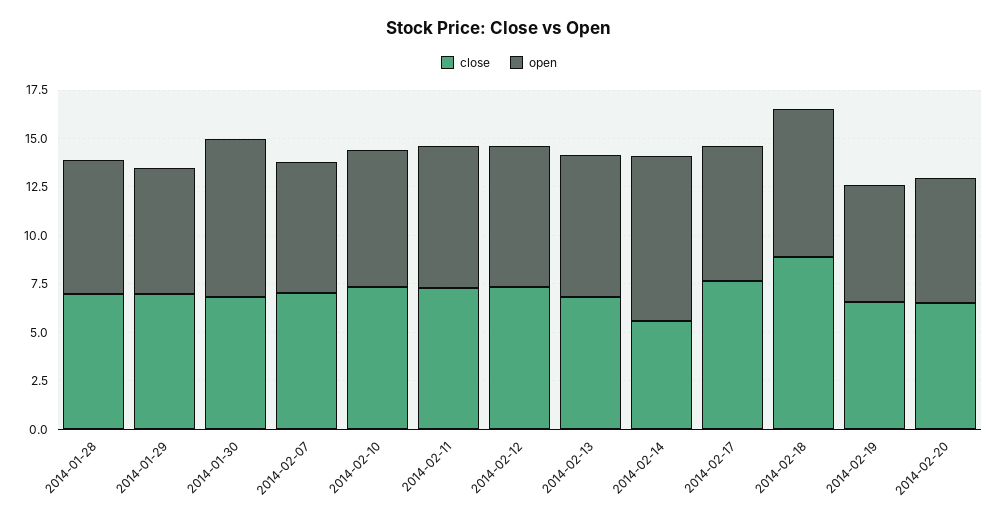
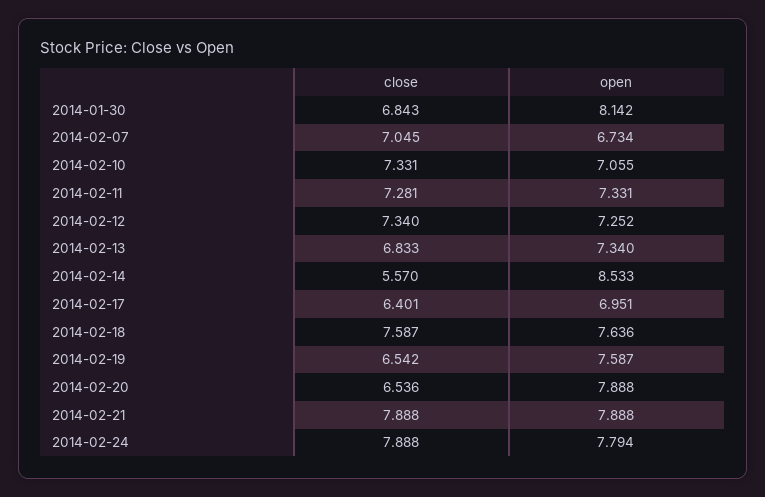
close, 2014-01-28: 7 -> none
open, 2014-01-28: 7 -> none
close, 2014-01-29: 7 -> none
open, 2014-01-29: 6.5 -> none
close, 2014-02-17: 7.5 -> 6.401
close, 2014-02-18: 9 -> 7.587
open, 2014-02-19: 6 -> 7.587
open, 2014-02-20: 6.5 -> 7.888
close, 2014-02-21: none -> 7.888
open, 2014-02-21: none -> 7.888
close, 2014-02-24: none -> 7.888
open, 2014-02-24: none -> 7.794

